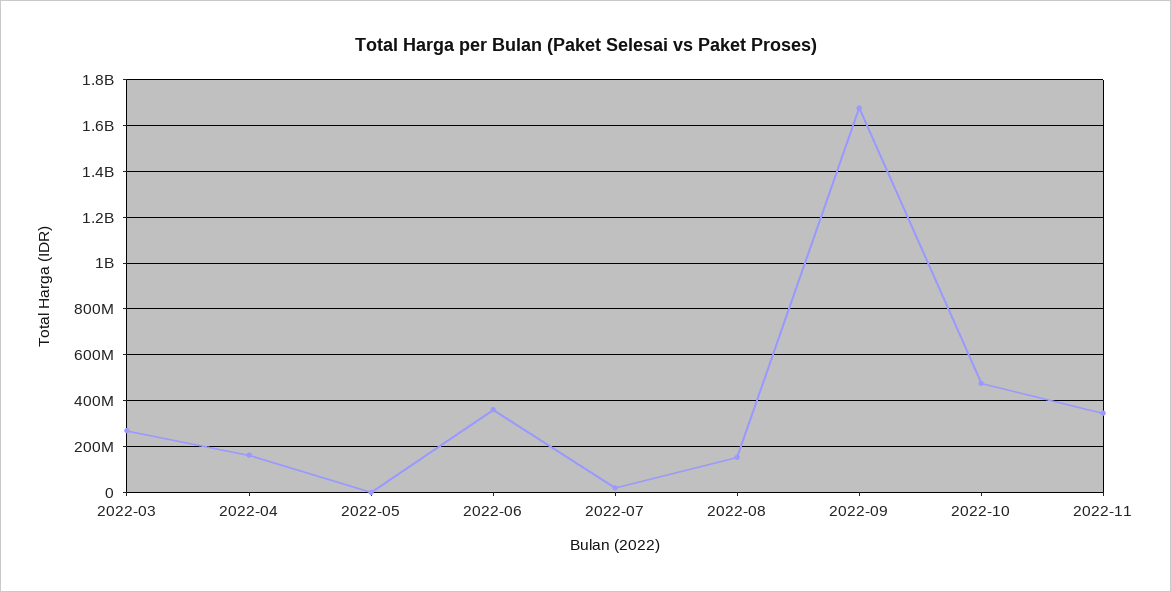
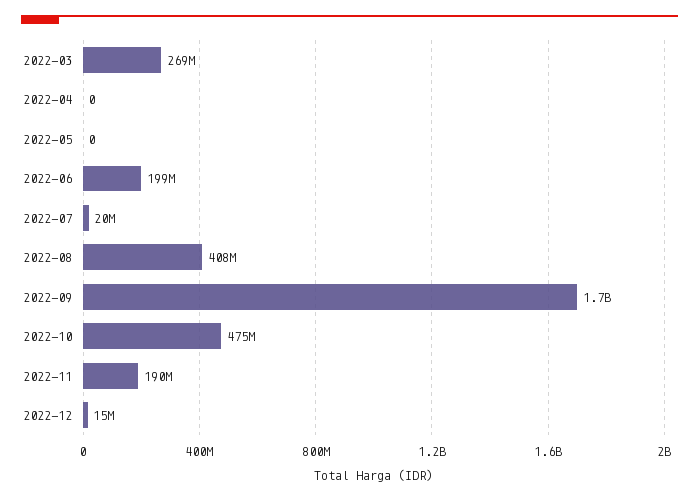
2022-04: 150000000 -> 0
2022-06: 350000000 -> 199000000
2022-08: 150000000 -> 408000000
2022-11: 350000000 -> 190000000
2022-12: none -> 15000000

